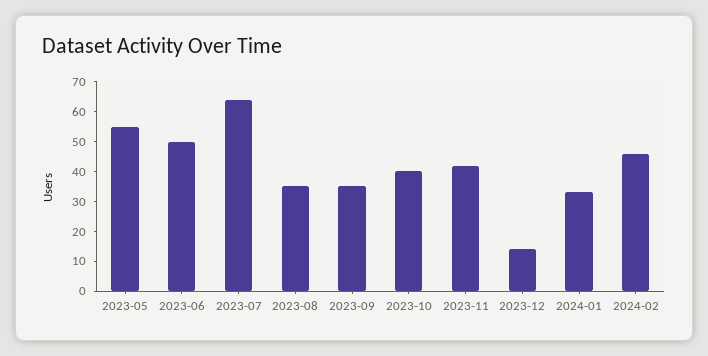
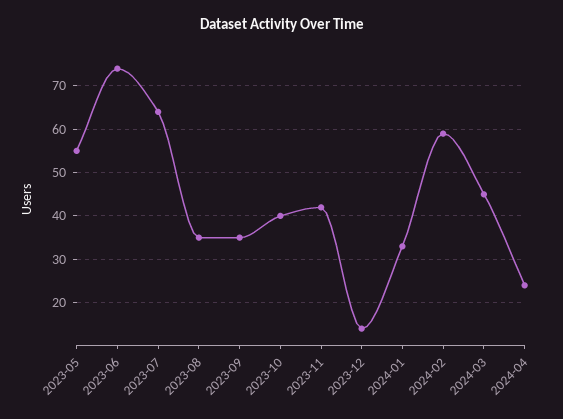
2023-06: 50 -> 75
2024-02: 45 -> 60
2024-03: none -> 45
2024-04: none -> 25

